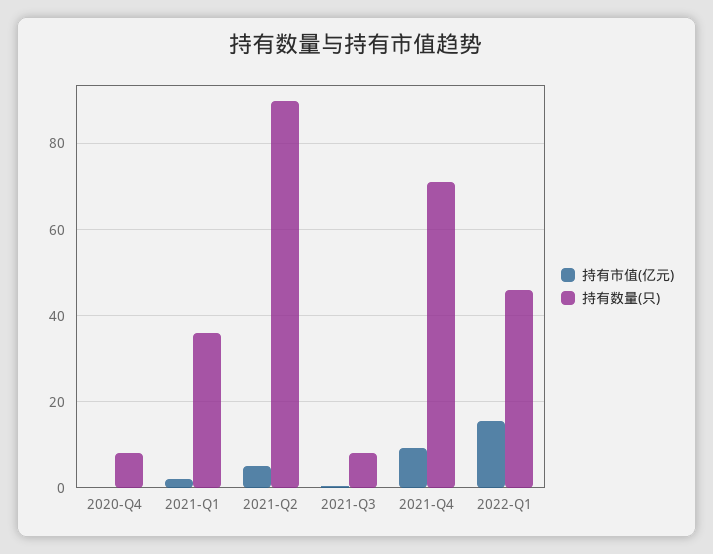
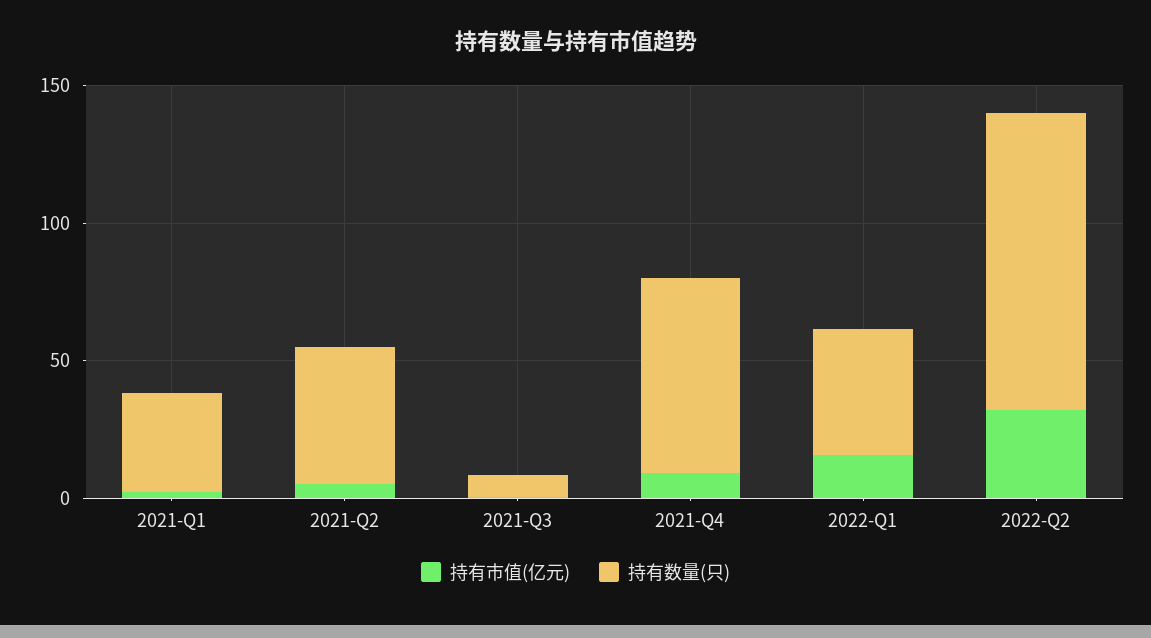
持有市值(亿元), 2020-Q4: 0 -> none
持有数量(只), 2020-Q4: 8 -> none
持有数量(只), 2021-Q2: 90 -> 50
持有市值(亿元), 2022-Q2: none -> 30
持有数量(只), 2022-Q2: none -> 110

